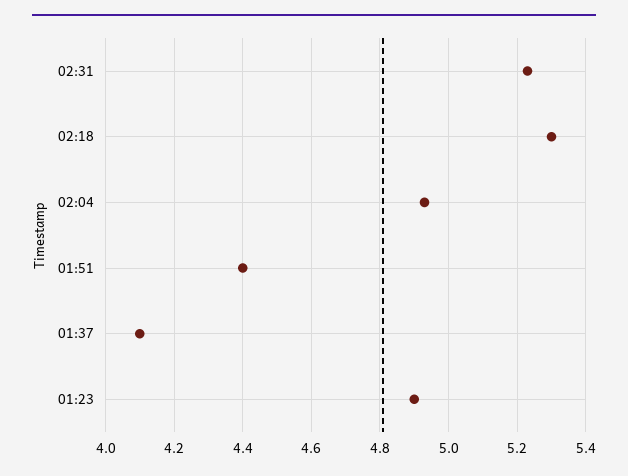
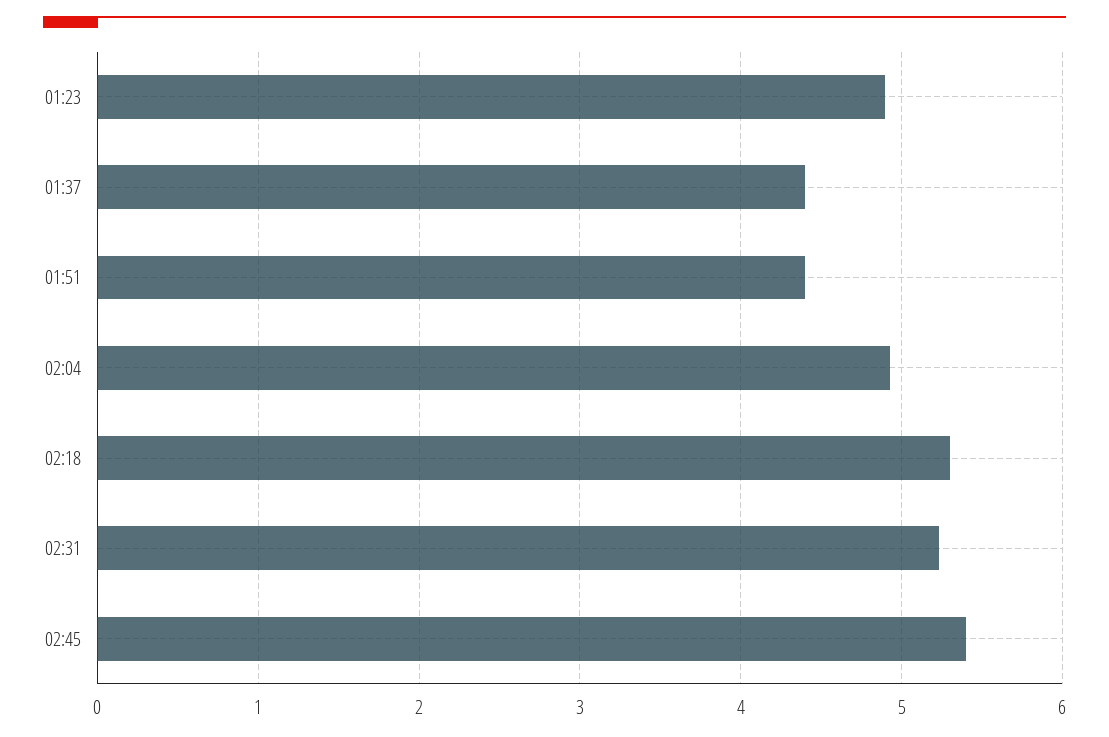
01:37: 4.1 -> 4.4
02:45: none -> 5.4

